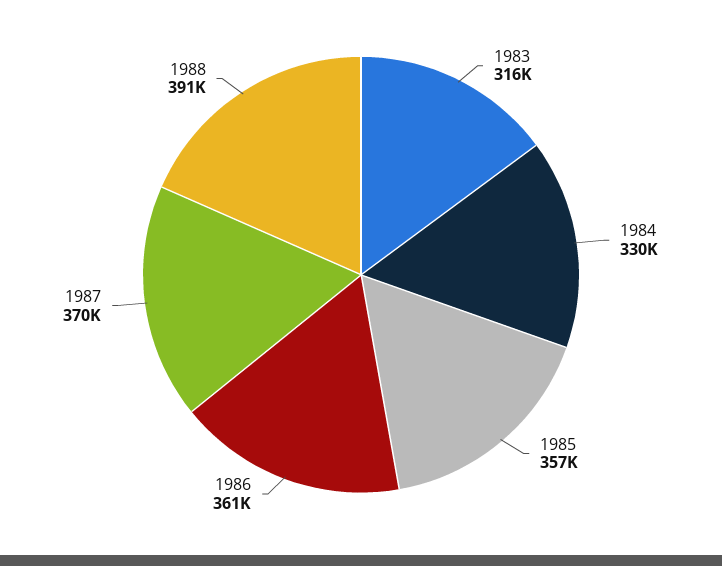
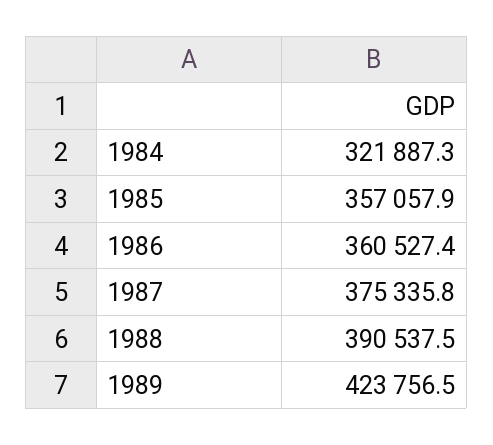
1983: 316000 -> none
1984: 330000 -> 321887.3
1987: 370000 -> 375335.8
1989: none -> 423756.5

